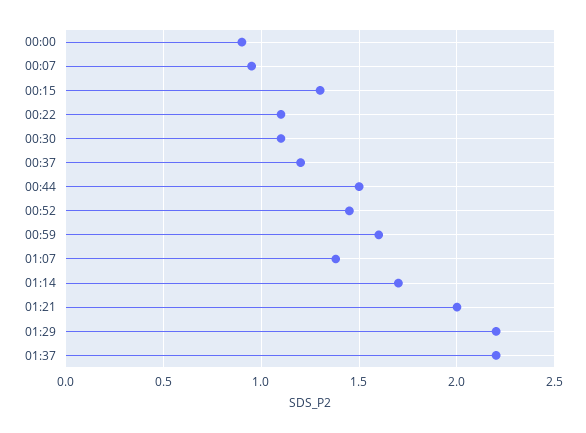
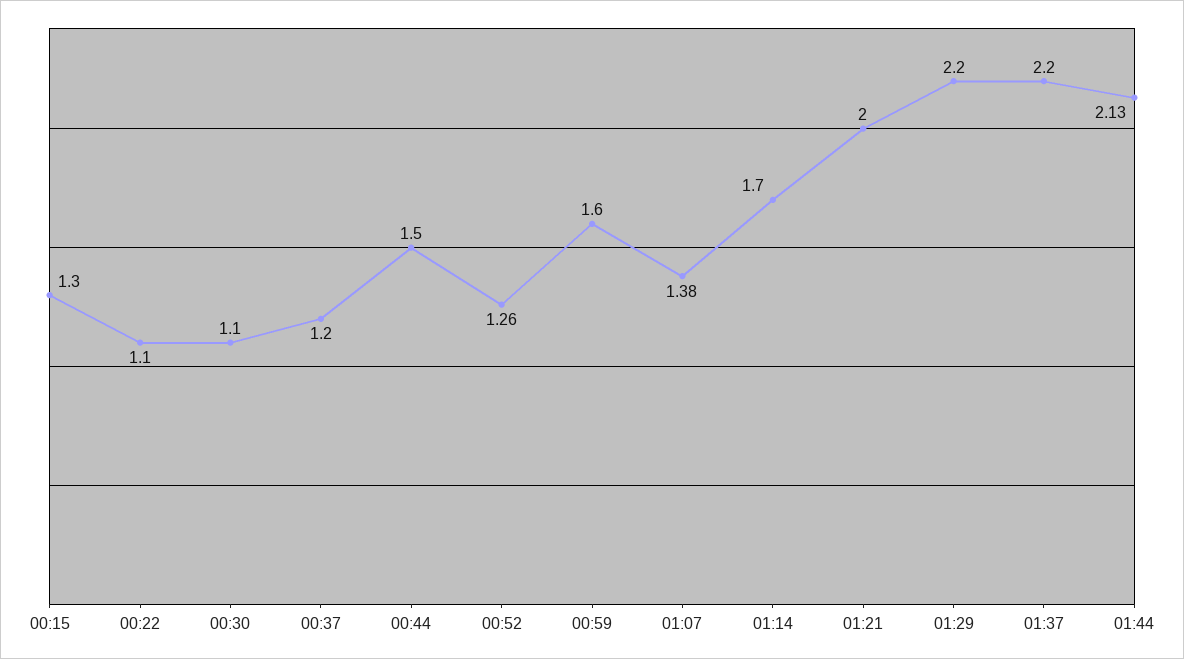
00:00: 0.9 -> none
00:07: 0.95 -> none
00:52: 1.45 -> 1.26
01:44: none -> 2.13

